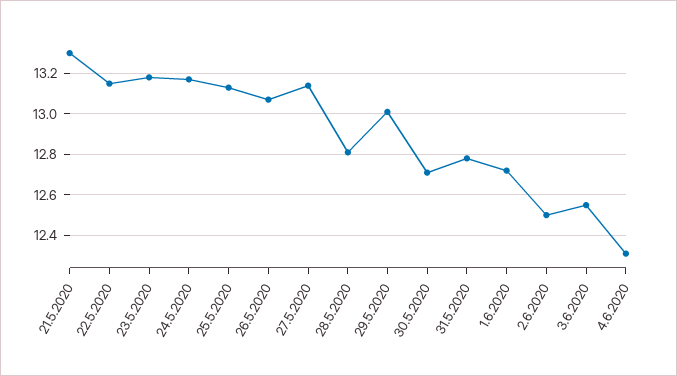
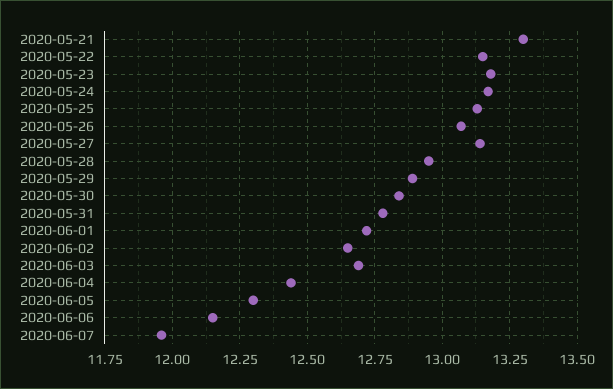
28.5.2020: 12.8 -> 12.95
29.5.2020: 13 -> 12.9
30.5.2020: 12.7 -> 12.85
2.6.2020: 12.5 -> 12.65
3.6.2020: 12.55 -> 12.7
4.6.2020: 12.3 -> 12.45
2020-06-05: none -> 12.3
2020-06-06: none -> 12.15
2020-06-07: none -> 11.95

